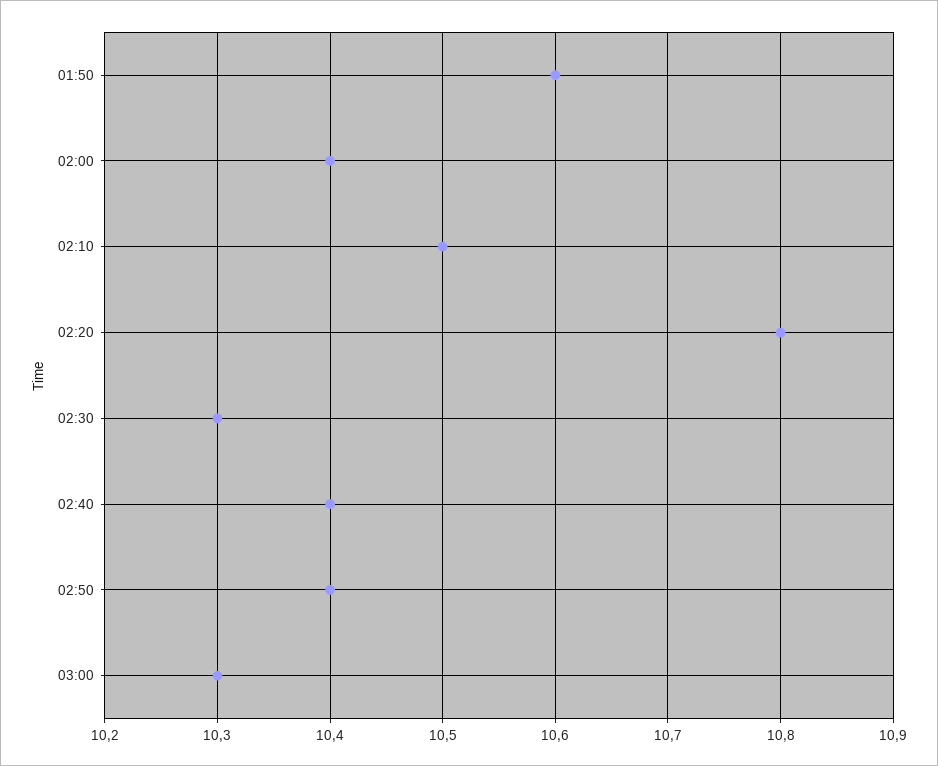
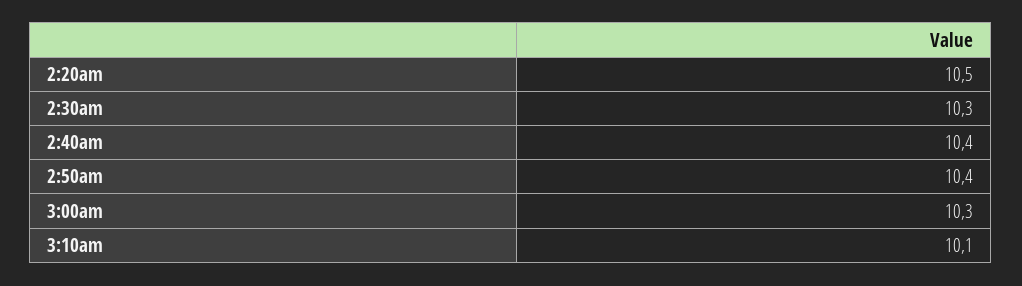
01:50: 10.6 -> none
02:00: 10.4 -> none
02:10: 10.5 -> none
02:20: 10.8 -> 10.5
3:10am: none -> 10.1

